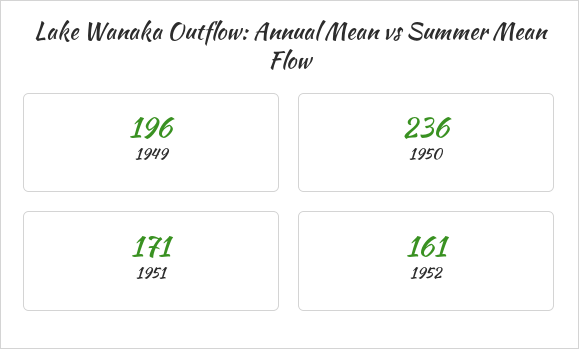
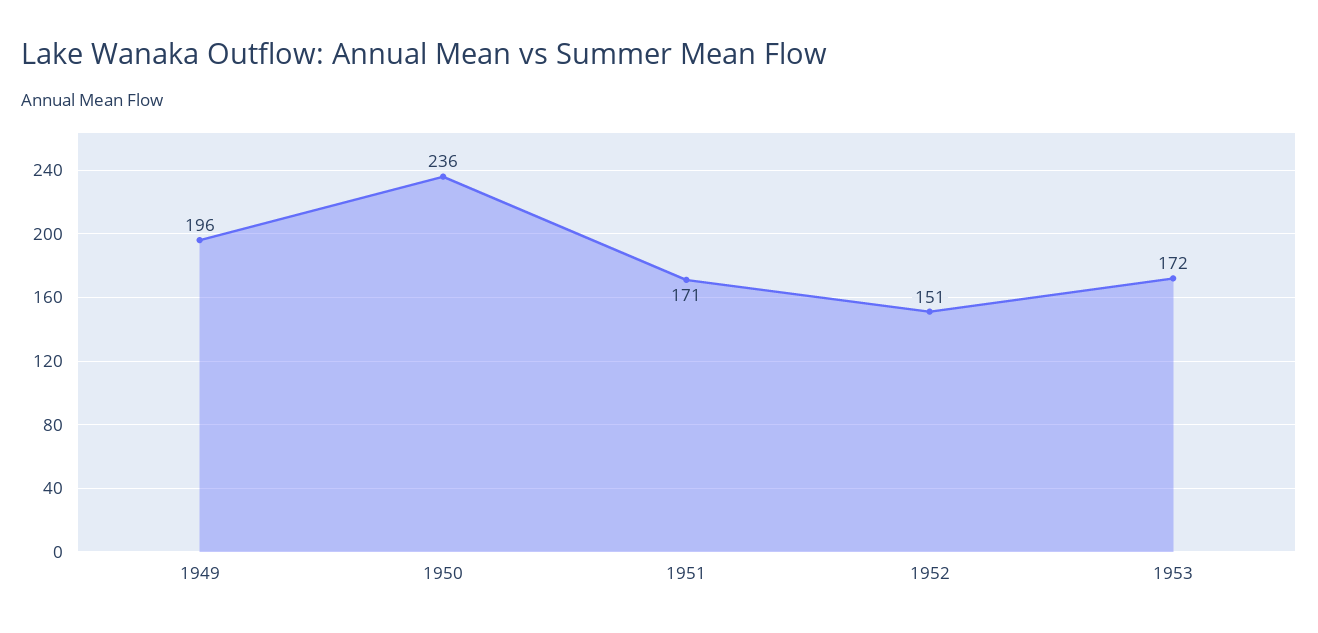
1952: 161 -> 151
1953: none -> 172

